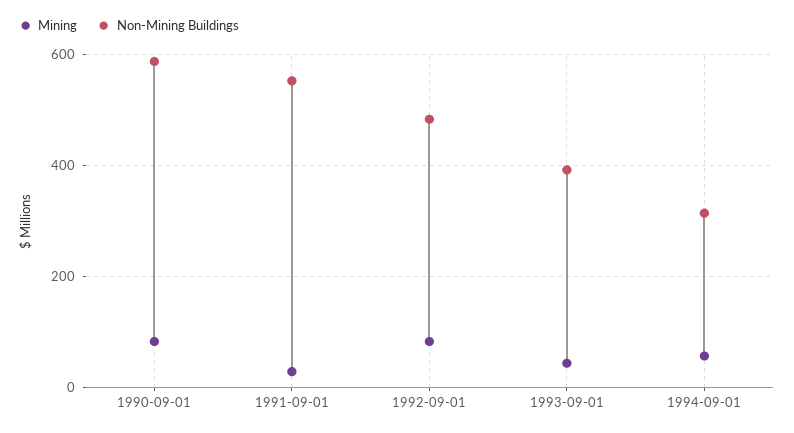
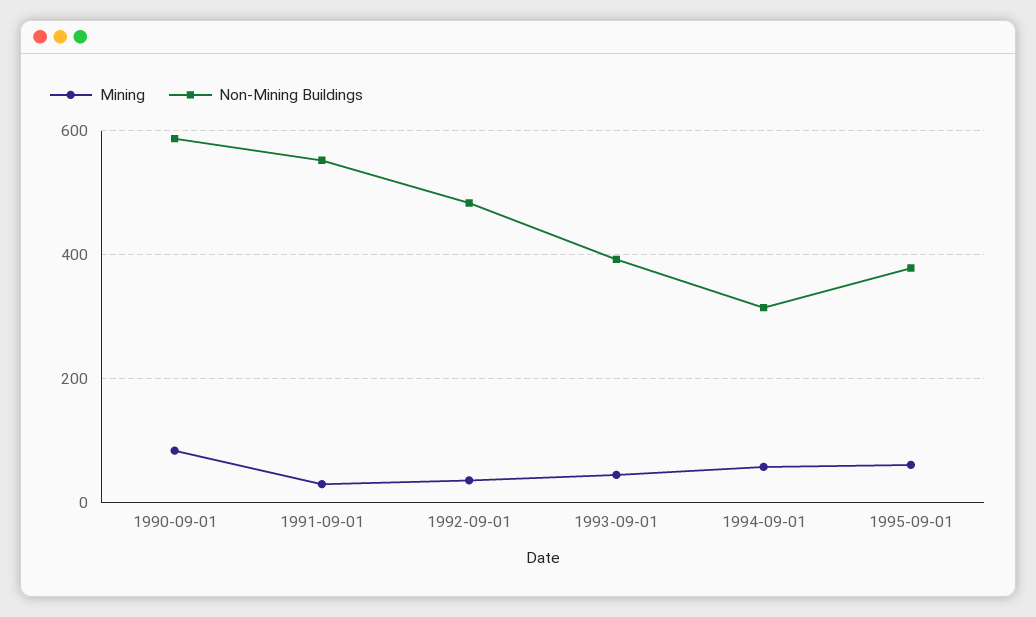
Mining, 1992-09-01: 80 -> 40
Mining, 1995-09-01: none -> 60
Non-Mining Buildings, 1995-09-01: none -> 380

